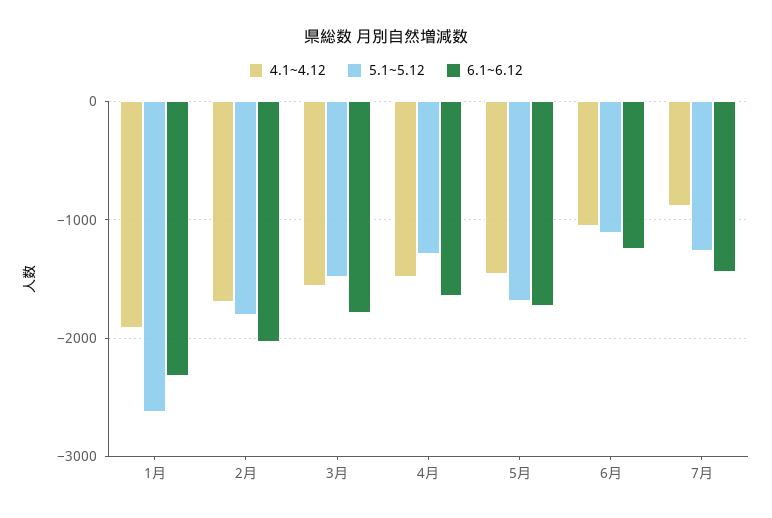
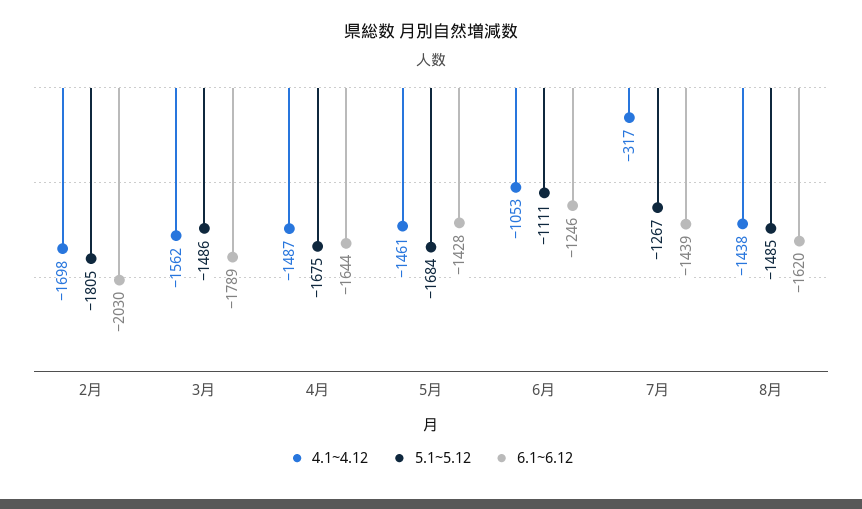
4.1~4.12, 1月: -1900 -> none
5.1~5.12, 1月: -2600 -> none
6.1~6.12, 1月: -2300 -> none
5.1~5.12, 4月: -1300 -> -1675
6.1~6.12, 5月: -1700 -> -1428
4.1~4.12, 7月: -900 -> -317
4.1~4.12, 8月: none -> -1438
5.1~5.12, 8月: none -> -1485
6.1~6.12, 8月: none -> -1620

